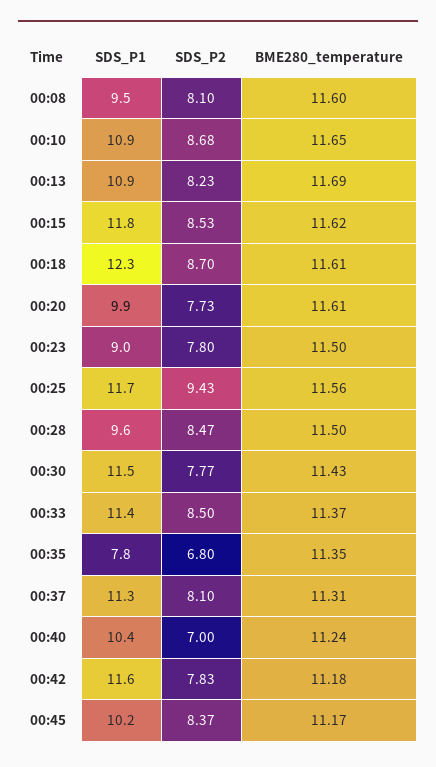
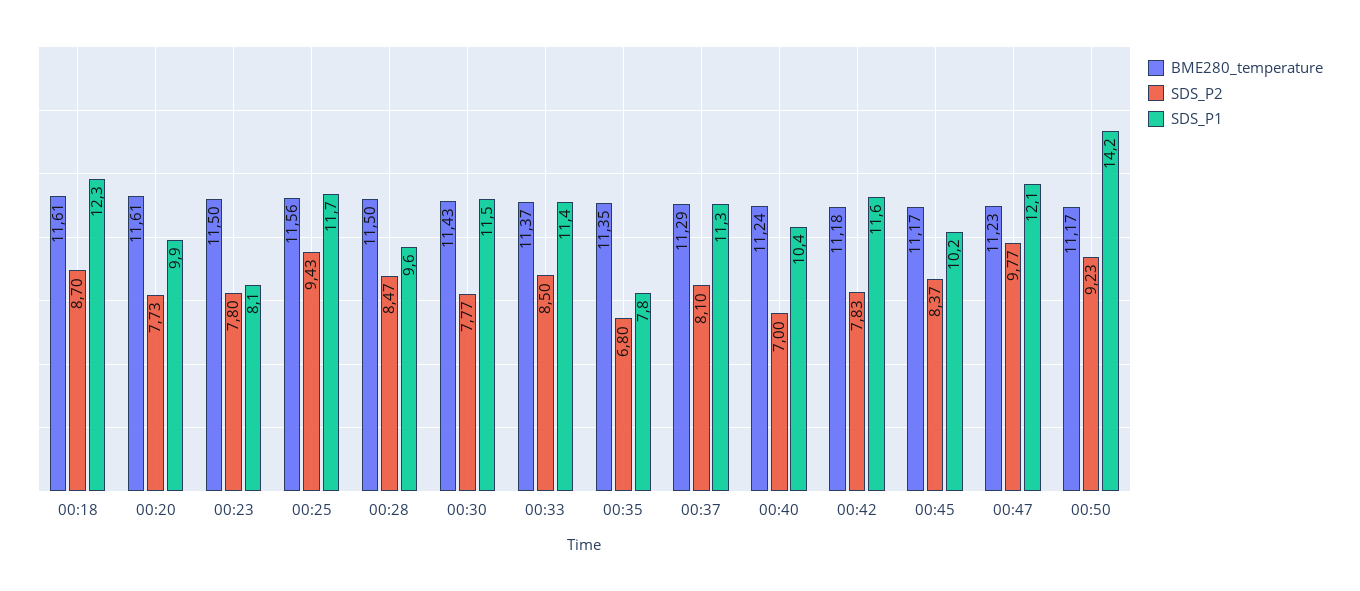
SDS_P1, 00:08: 9.5 -> none
SDS_P2, 00:08: 8.1 -> none
BME280_temperature, 00:08: 11.6 -> none
SDS_P1, 00:10: 10.9 -> none
SDS_P2, 00:10: 8.68 -> none
BME280_temperature, 00:10: 11.65 -> none
SDS_P1, 00:13: 10.9 -> none
SDS_P2, 00:13: 8.23 -> none
BME280_temperature, 00:13: 11.69 -> none
SDS_P1, 00:15: 11.8 -> none
SDS_P2, 00:15: 8.53 -> none
BME280_temperature, 00:15: 11.62 -> none
SDS_P1, 00:23: 9 -> 8.1
BME280_temperature, 00:37: 11.31 -> 11.29
BME280_temperature, 00:47: none -> 11.23
SDS_P2, 00:47: none -> 9.77
SDS_P1, 00:47: none -> 12.1
BME280_temperature, 00:50: none -> 11.17
SDS_P2, 00:50: none -> 9.23
SDS_P1, 00:50: none -> 14.2

